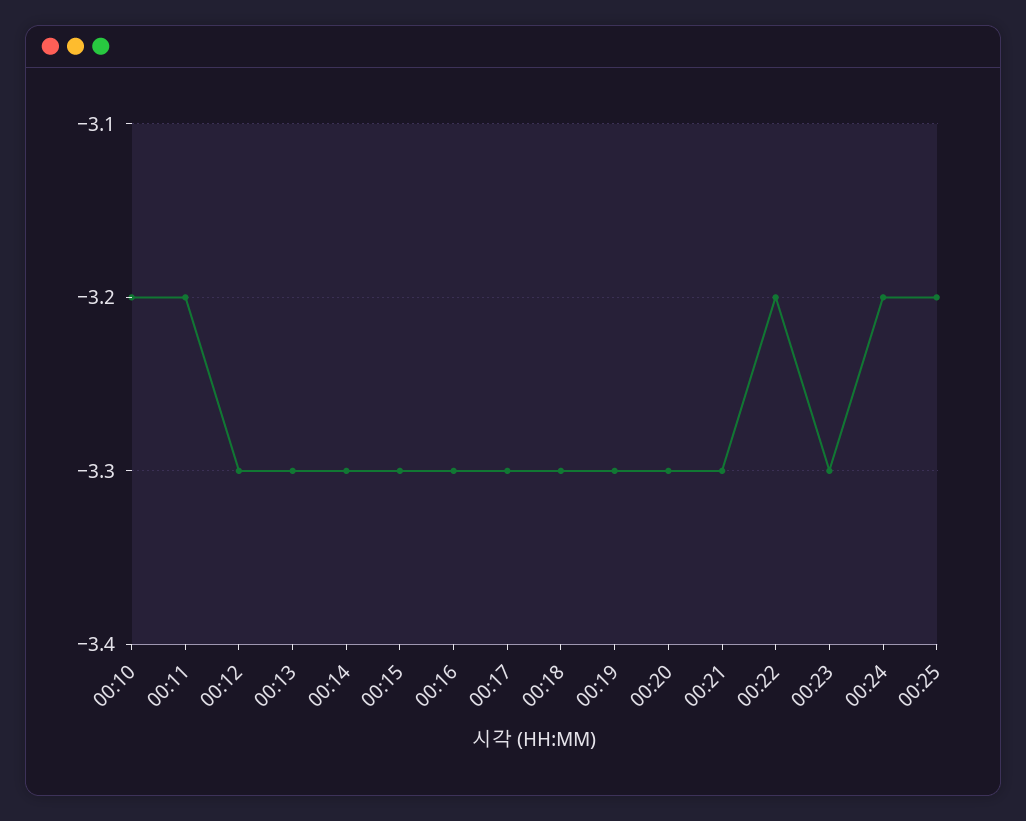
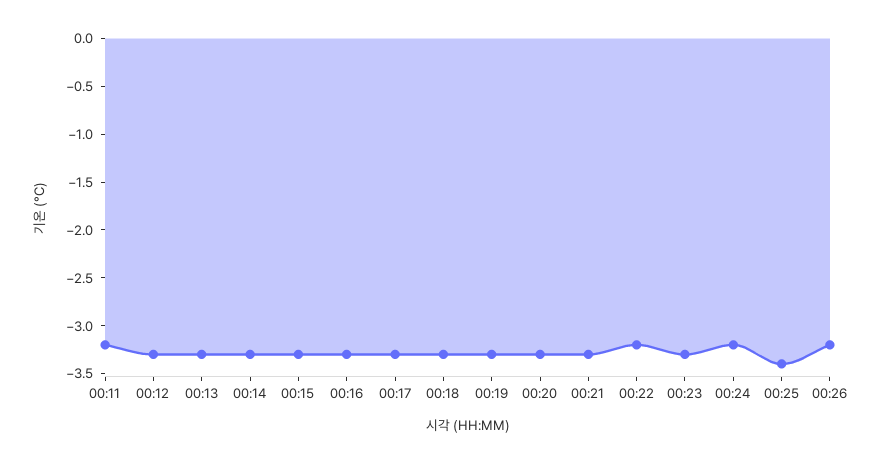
00:10: -3.2 -> none
00:25: -3.2 -> -3.4
00:26: none -> -3.2

